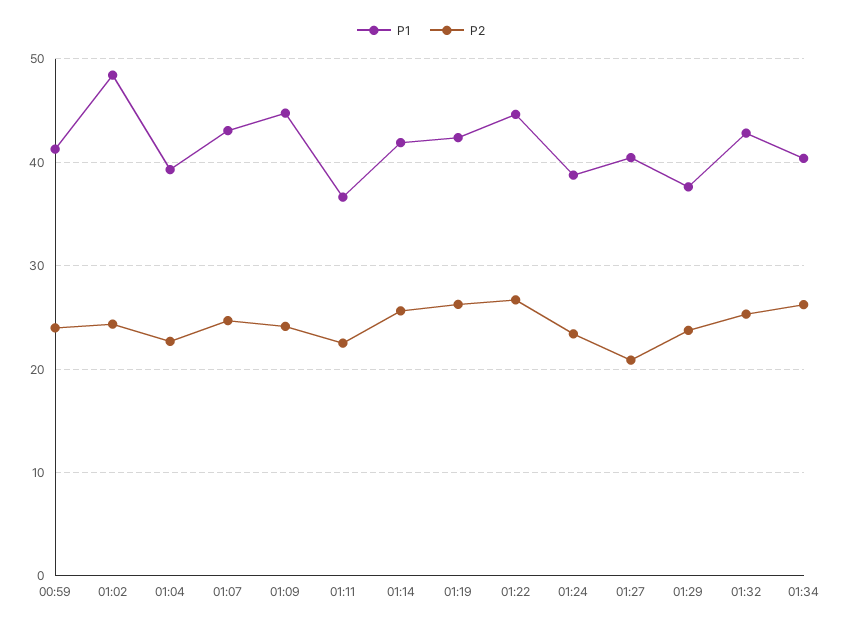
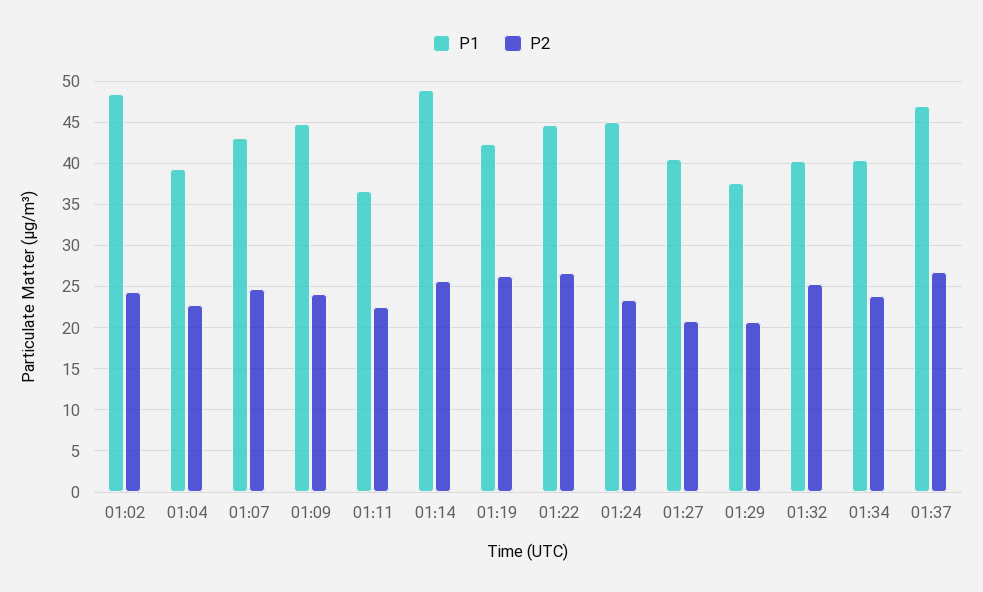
P1, 00:59: 41 -> none
P2, 00:59: 24 -> none
P1, 01:14: 42 -> 49
P1, 01:24: 39 -> 45
P2, 01:29: 24 -> 21
P1, 01:32: 43 -> 40
P2, 01:34: 26 -> 24
P1, 01:37: none -> 47
P2, 01:37: none -> 27

